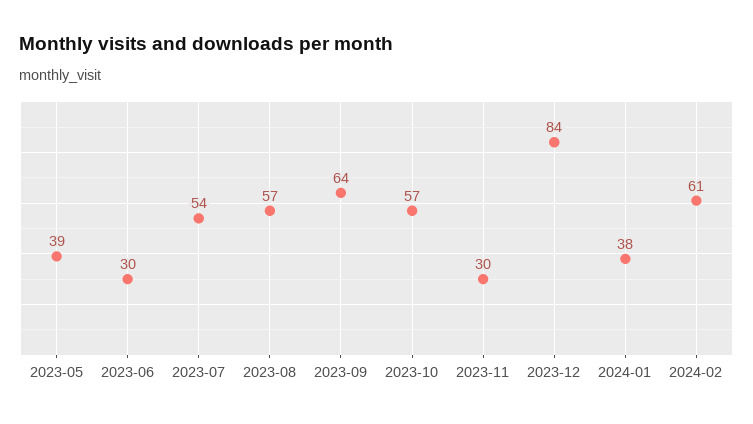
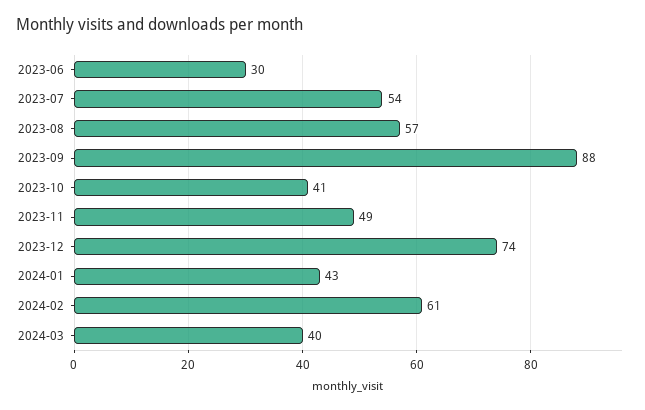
2023-05: 39 -> none
2023-09: 64 -> 88
2023-10: 57 -> 41
2023-11: 30 -> 49
2023-12: 84 -> 74
2024-01: 38 -> 43
2024-03: none -> 40

